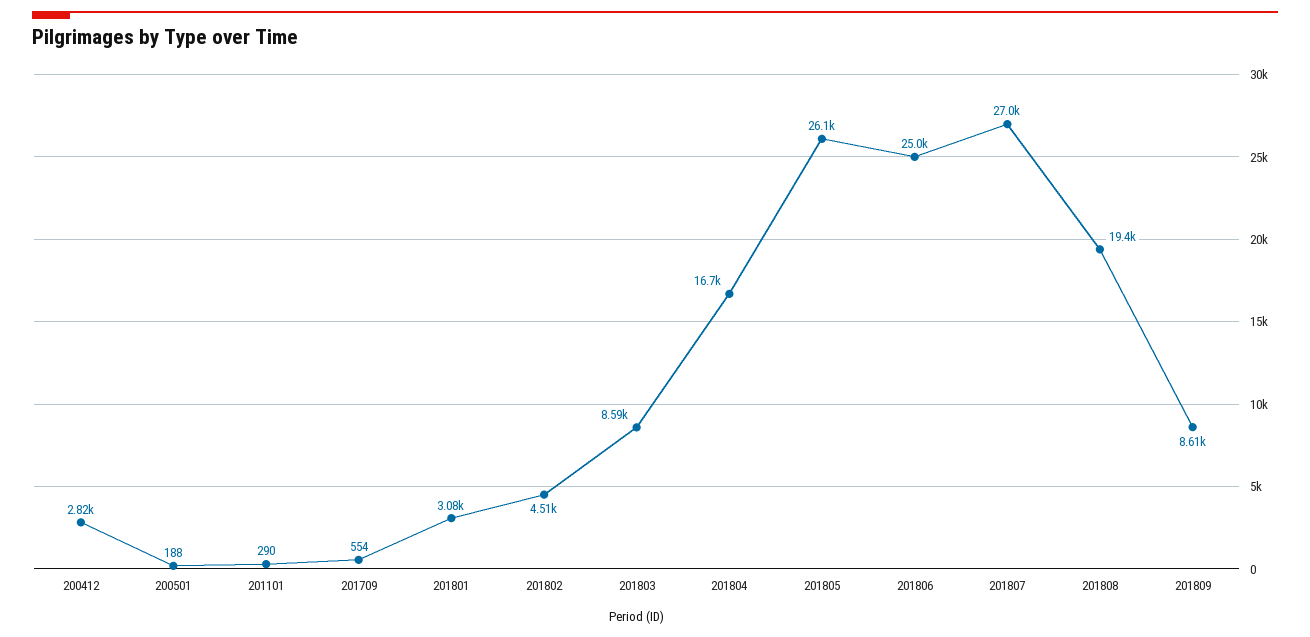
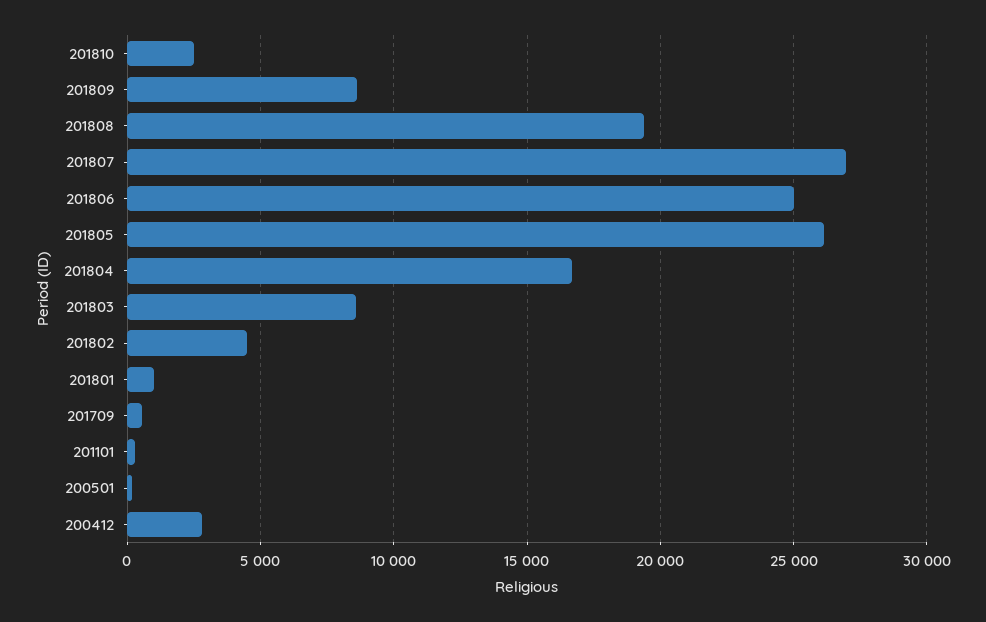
201801: 3080 -> 1000
201810: none -> 2500

